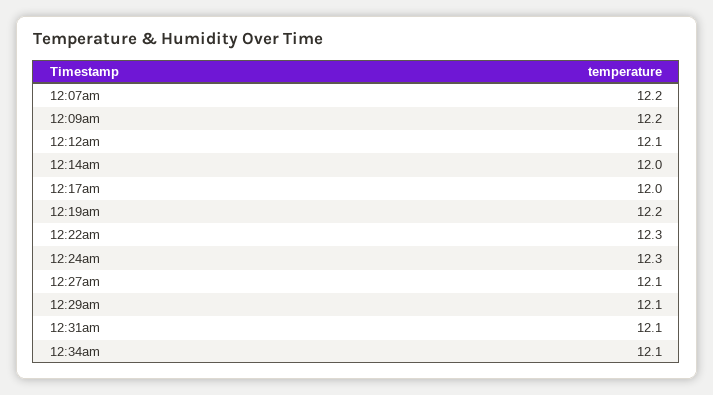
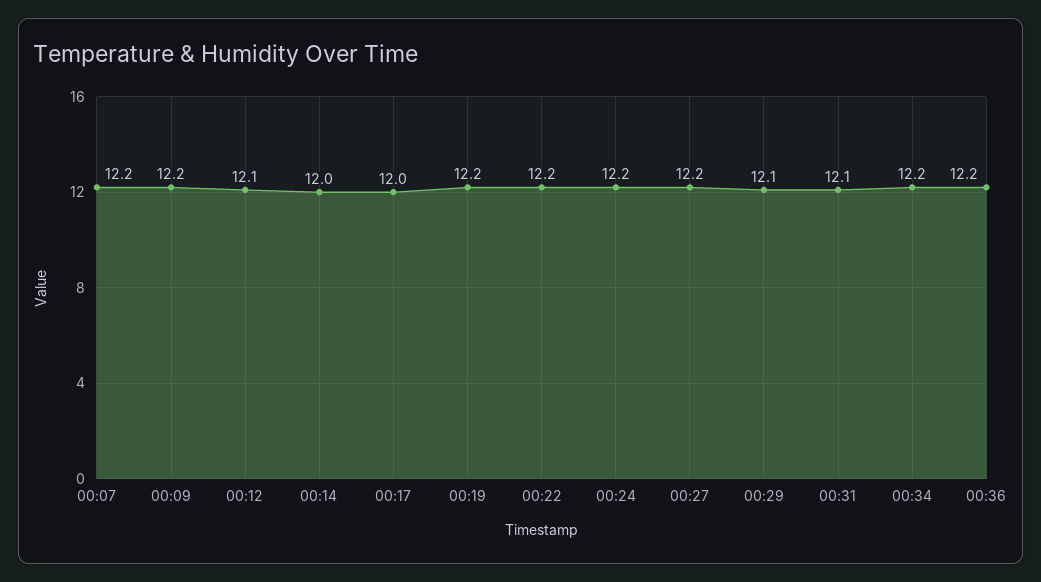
12:22am: 12.3 -> 12.2
12:24am: 12.3 -> 12.2
12:27am: 12.1 -> 12.2
12:34am: 12.1 -> 12.2
00:36: none -> 12.2

